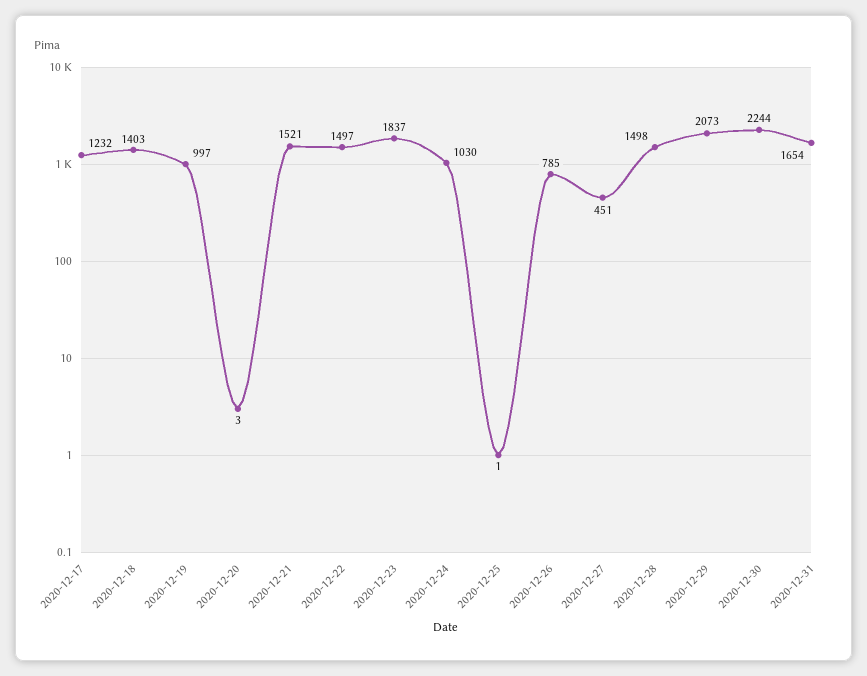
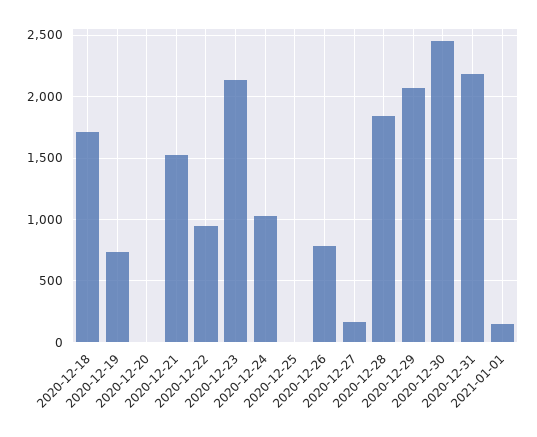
2020-12-17: 1232 -> none
2020-12-18: 1403 -> 1700
2020-12-19: 997 -> 750
2020-12-22: 1497 -> 950
2020-12-23: 1837 -> 2150
2020-12-27: 451 -> 150
2020-12-28: 1498 -> 1850
2020-12-30: 2244 -> 2450
2020-12-31: 1654 -> 2200
2021-01-01: none -> 150

